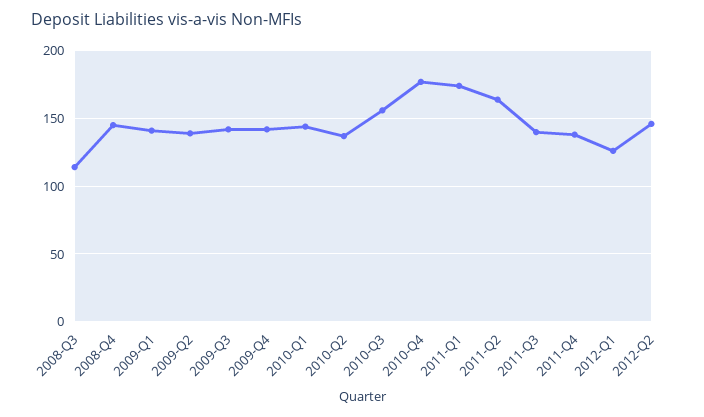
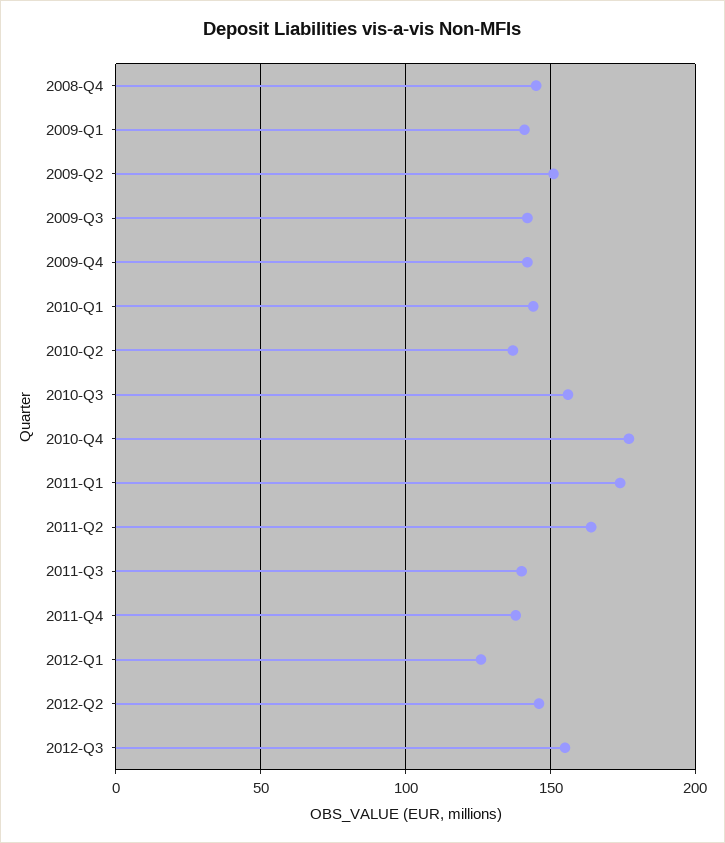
2008-Q3: 115 -> none
2009-Q2: 140 -> 150
2012-Q3: none -> 155

